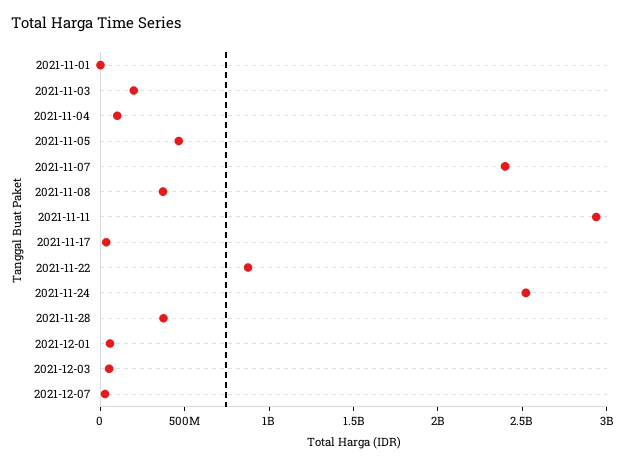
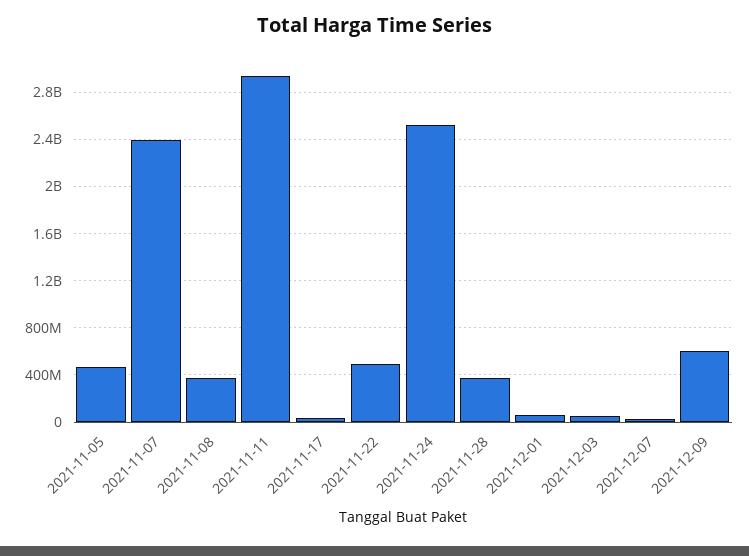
2021-11-01: 0 -> none
2021-11-03: 200000000 -> none
2021-11-04: 100000000 -> none
2021-11-22: 900000000 -> 500000000
2021-12-09: none -> 600000000

